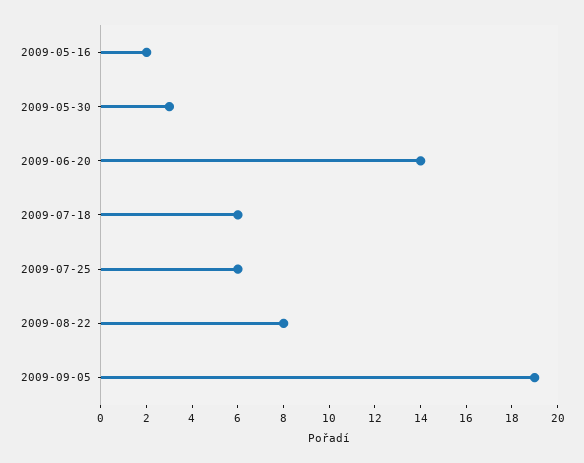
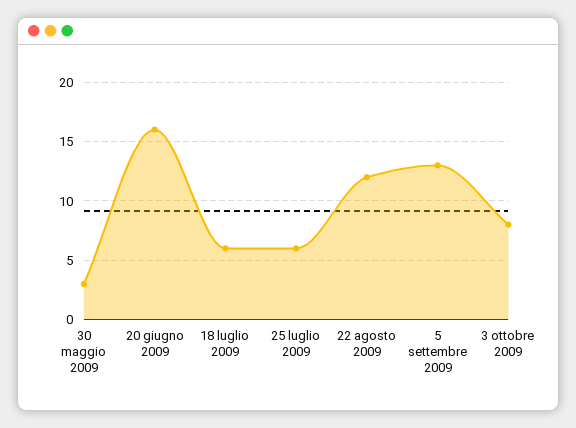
2009-05-16: 2 -> none
2009-06-20: 14 -> 16
2009-08-22: 8 -> 12
2009-09-05: 19 -> 13
3 ottobre 2009: none -> 8

